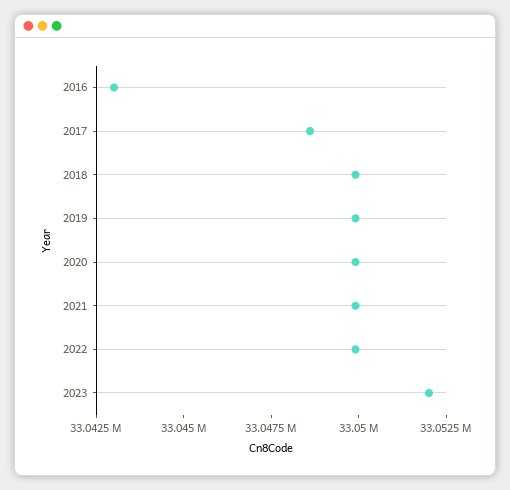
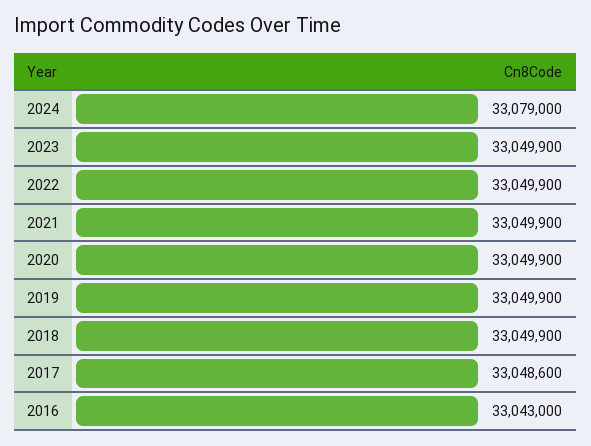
2023: 33052000 -> 33049900
2024: none -> 33079000

